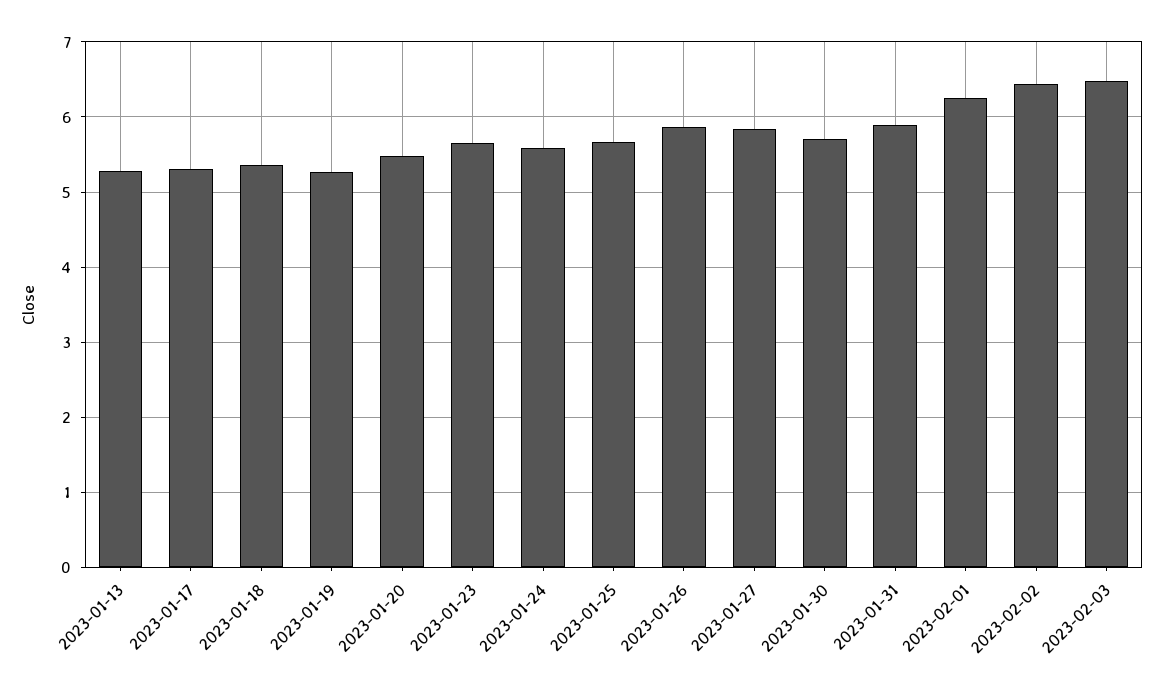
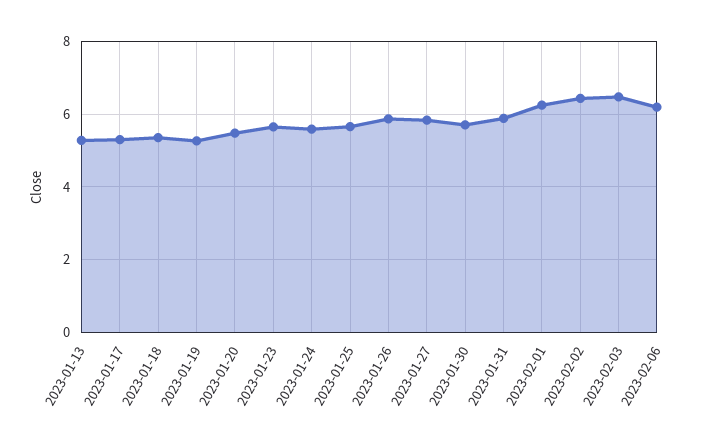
2023-02-06: none -> 6.2

